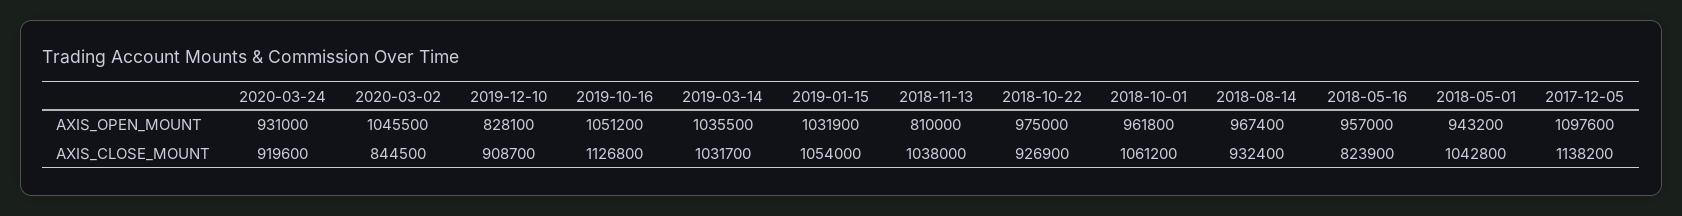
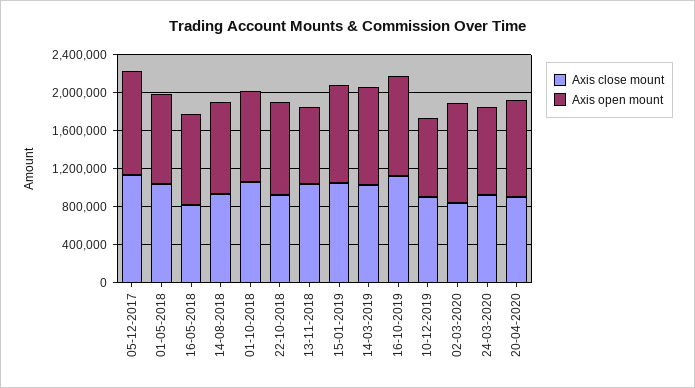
AXIS_CLOSE_MOUNT, 20-04-2020: none -> 900000
AXIS_OPEN_MOUNT, 20-04-2020: none -> 1000000

